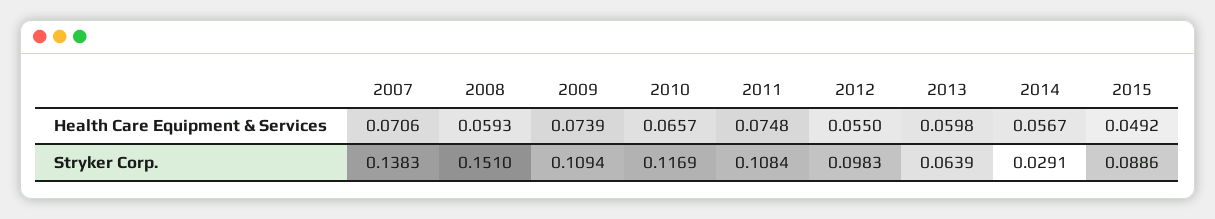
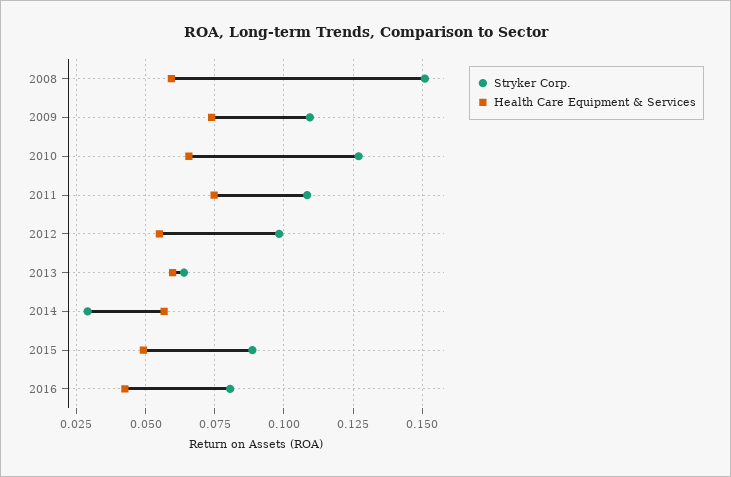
Health Care Equipment & Services, 2007: 0.0706 -> none
Stryker Corp., 2007: 0.1383 -> none
Stryker Corp., 2010: 0.1169 -> 0.1275
Stryker Corp., 2016: none -> 0.08
Health Care Equipment & Services, 2016: none -> 0.0425

